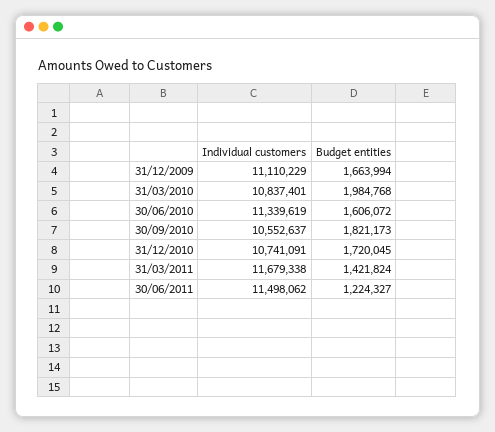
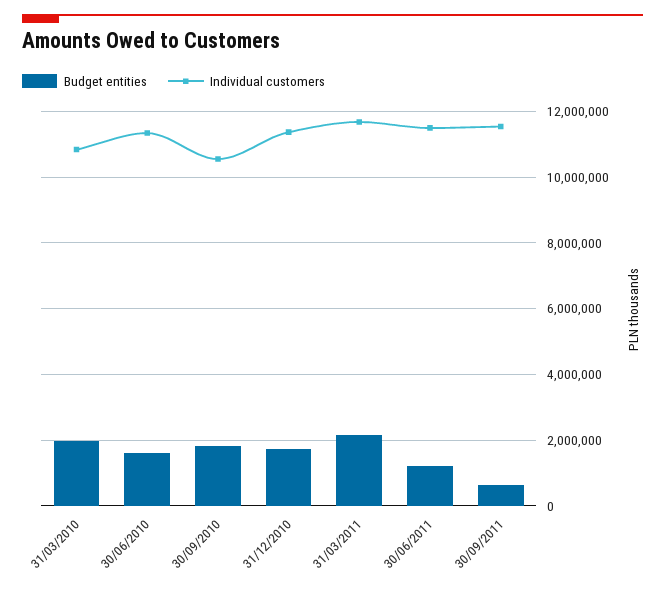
Individual customers, 31/12/2009: 11110229 -> none
Budget entities, 31/12/2009: 1663994 -> none
Individual customers, 31/12/2010: 10741091 -> 11400000
Budget entities, 31/03/2011: 1421824 -> 2200000
Budget entities, 30/09/2011: none -> 600000
Individual customers, 30/09/2011: none -> 11600000

